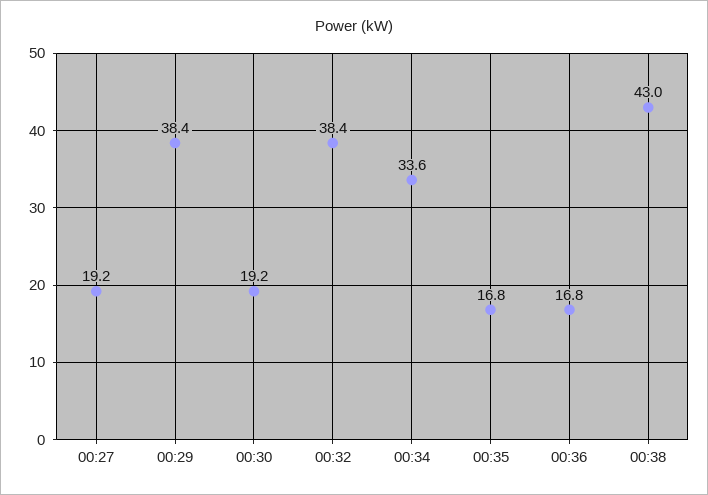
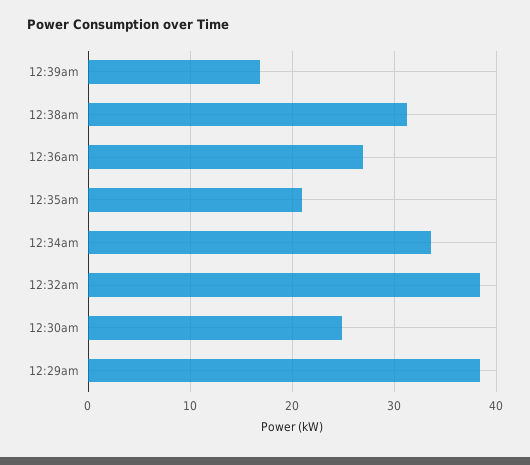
00:27: 19.2 -> none
00:30: 19.2 -> 25
00:35: 16.8 -> 21
00:36: 16.8 -> 27
00:38: 43 -> 31
12:39am: none -> 17

